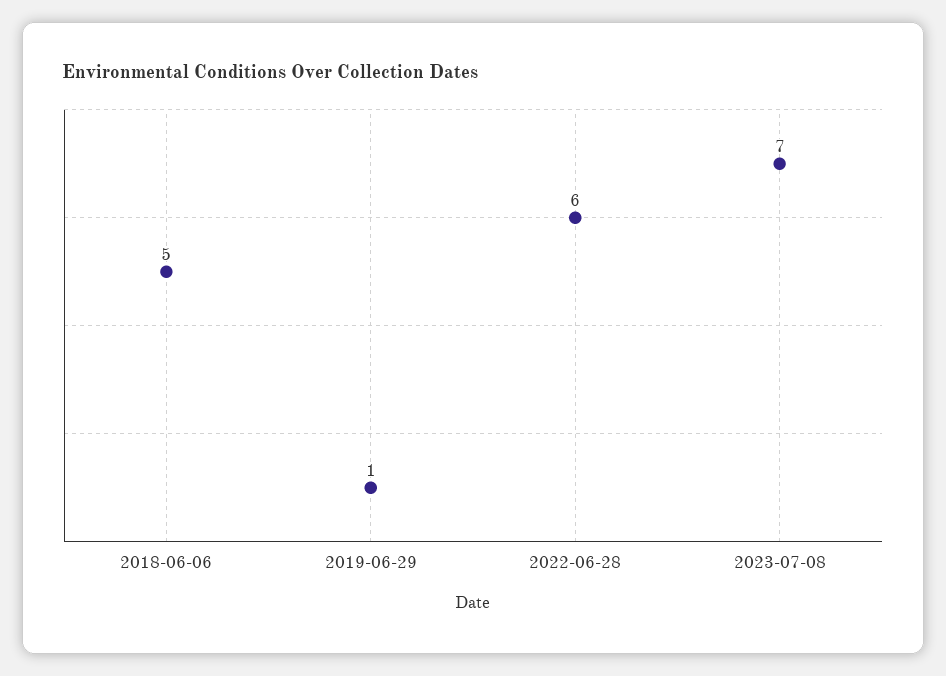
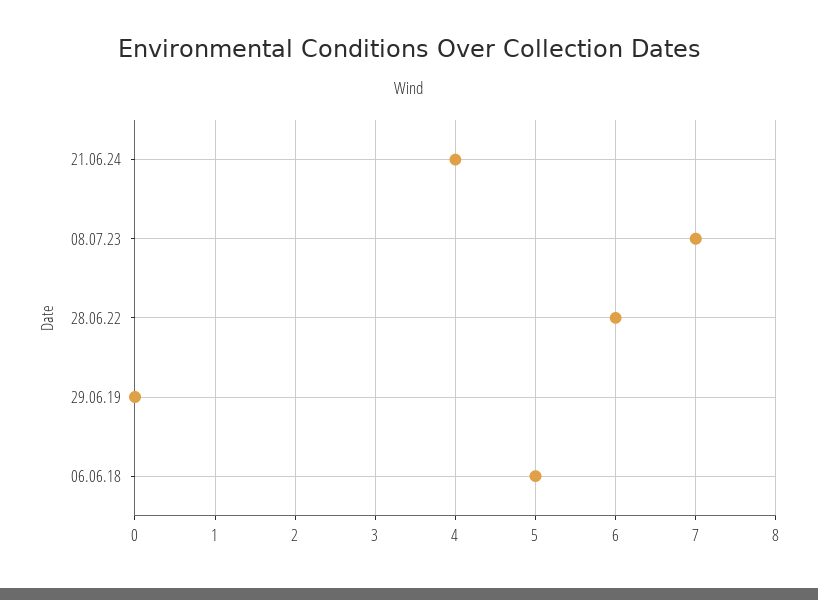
2019-06-29: 1 -> 0
21.06.24: none -> 4

